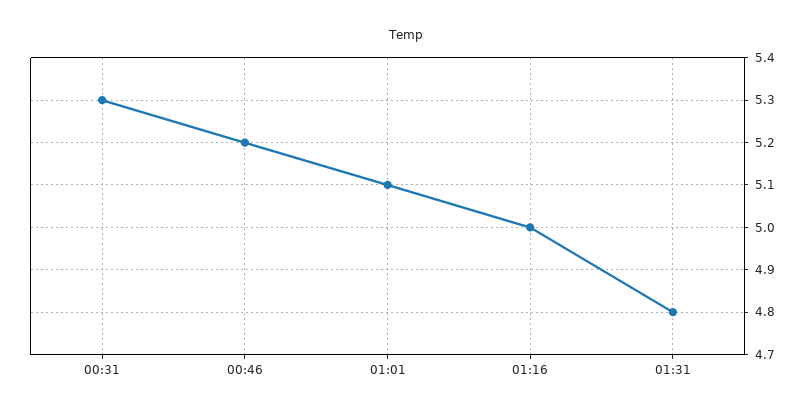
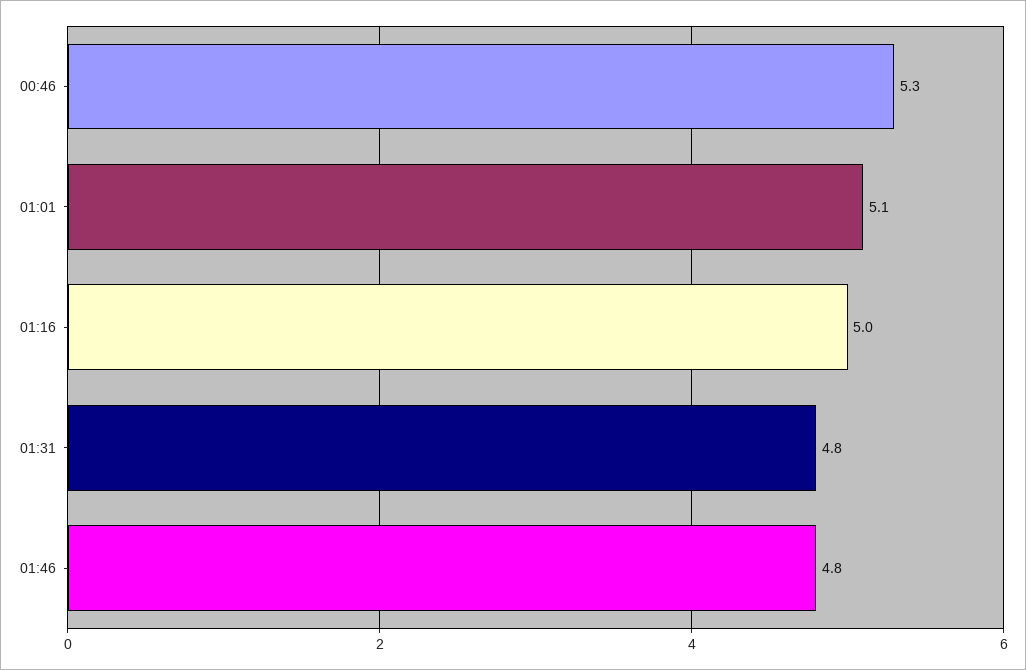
00:31: 5.3 -> none
00:46: 5.2 -> 5.3
01:46: none -> 4.8

